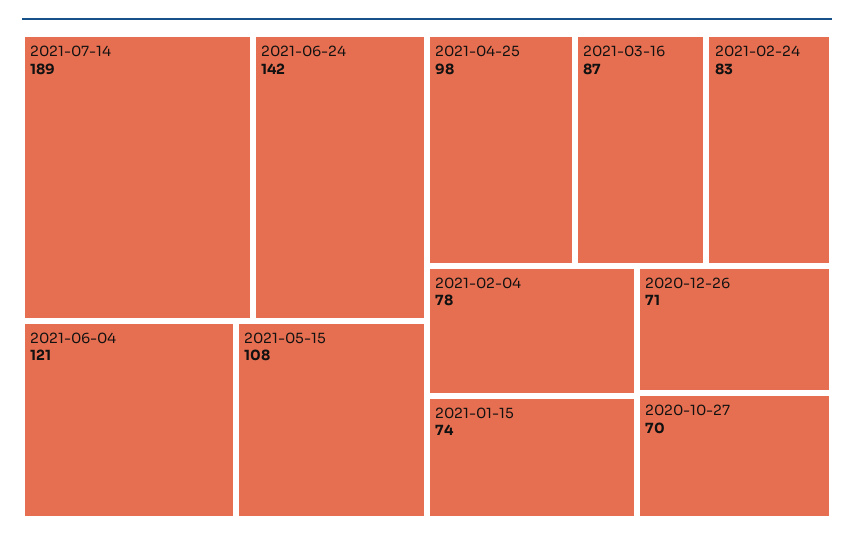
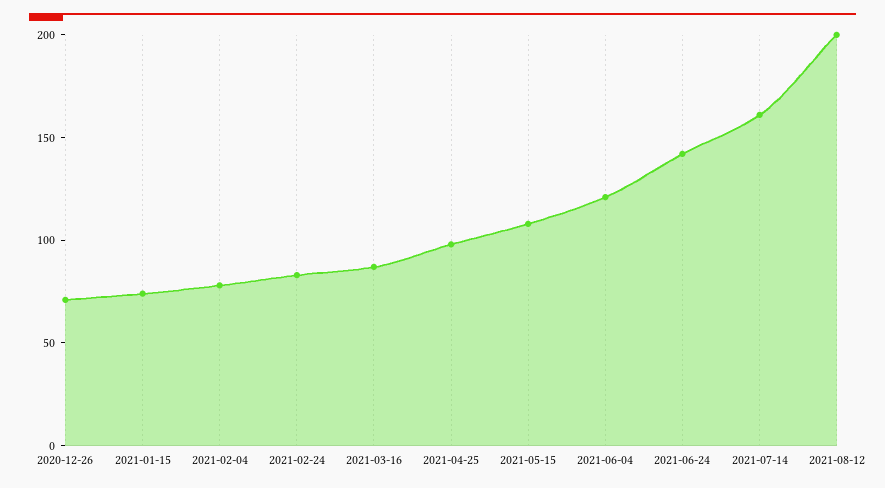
2021-07-14: 189 -> 160
2020-10-27: 70 -> none
2021-08-12: none -> 200

